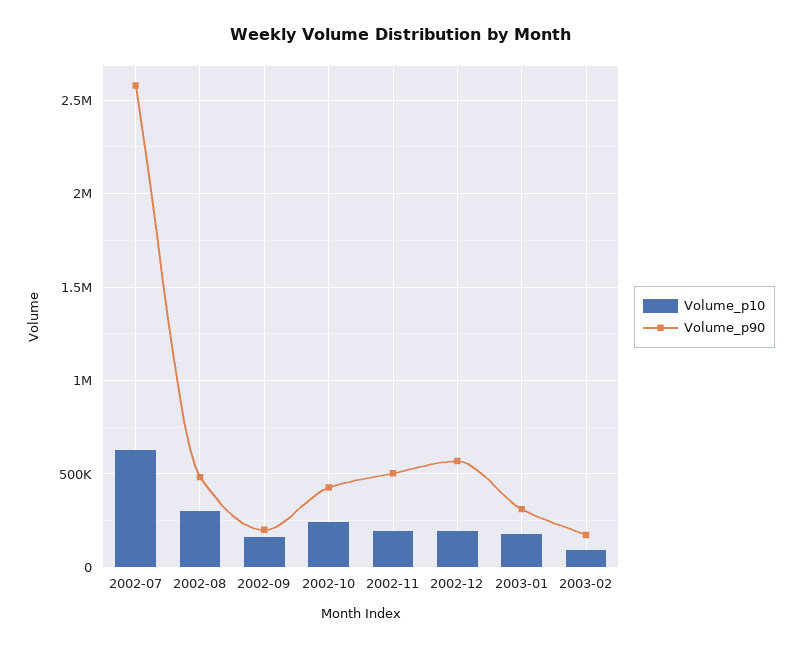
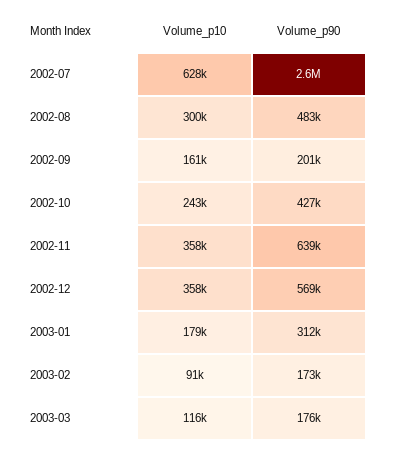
Volume_p10, 2002-11: 200000 -> 358000
Volume_p90, 2002-11: 500000 -> 639000
Volume_p10, 2002-12: 200000 -> 358000
Volume_p10, 2003-03: none -> 116000
Volume_p90, 2003-03: none -> 176000

